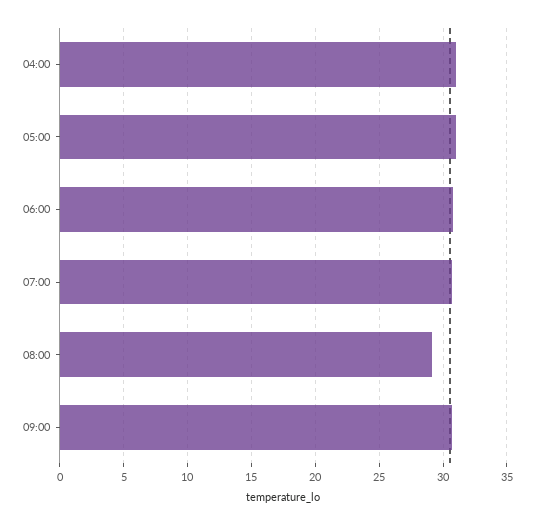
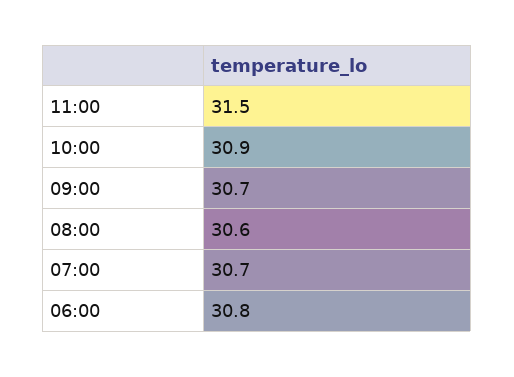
04:00: 31 -> none
05:00: 31 -> none
08:00: 29 -> 30.6
11:00: none -> 31.5
10:00: none -> 30.9

